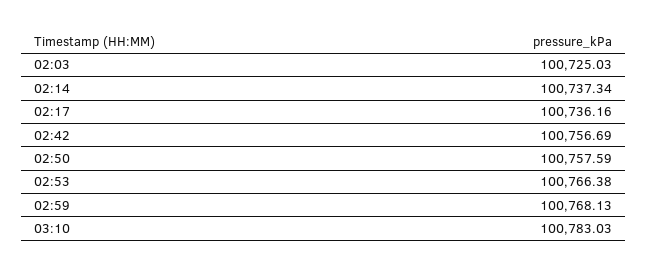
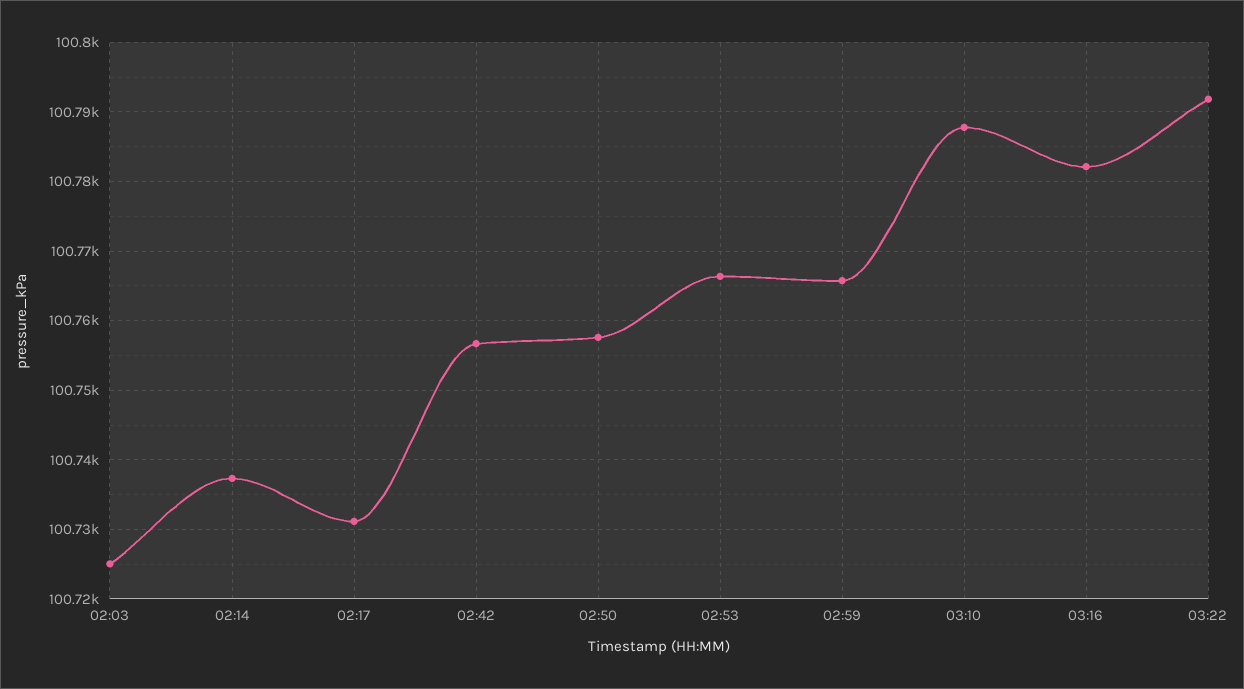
02:17: 100736.16 -> 100731
02:59: 100768.13 -> 100766
03:10: 100783.03 -> 100788
03:16: none -> 100782
03:22: none -> 100792

